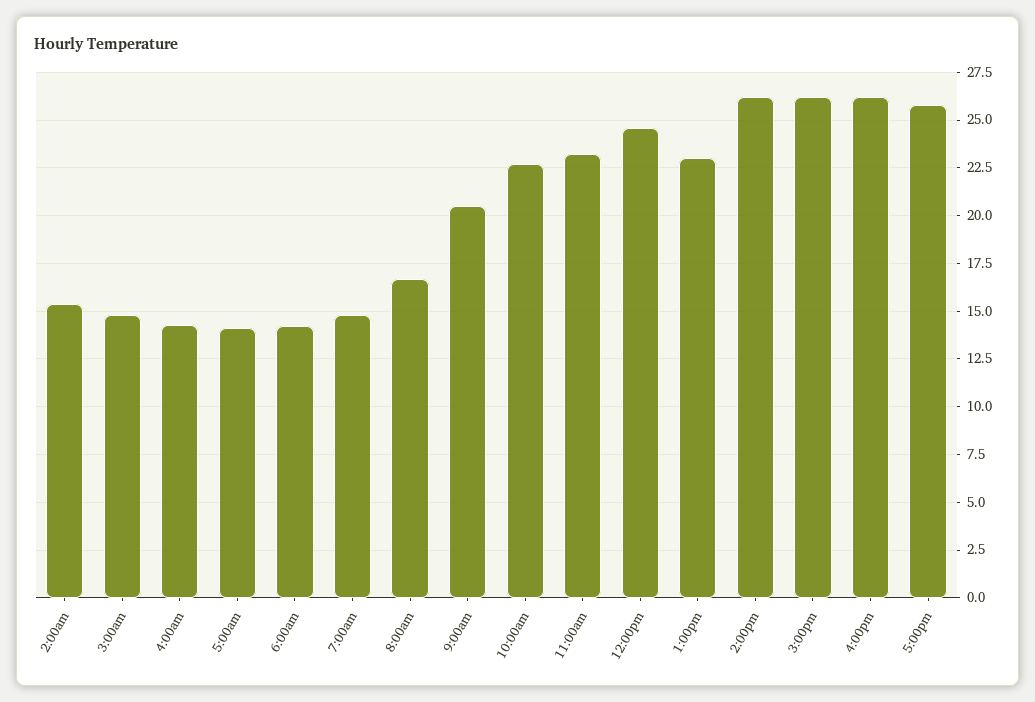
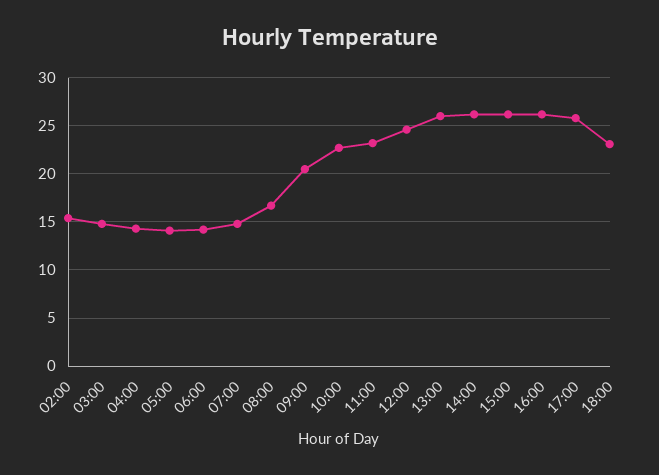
1:00pm: 23 -> 26
18:00: none -> 23

